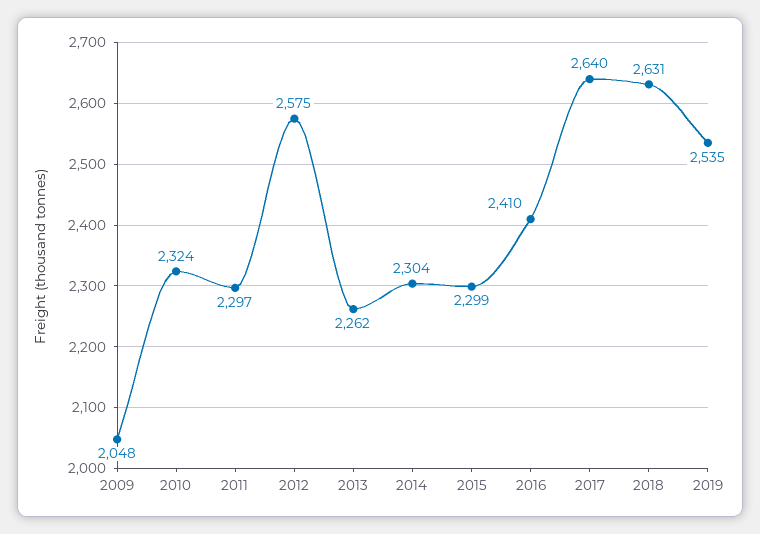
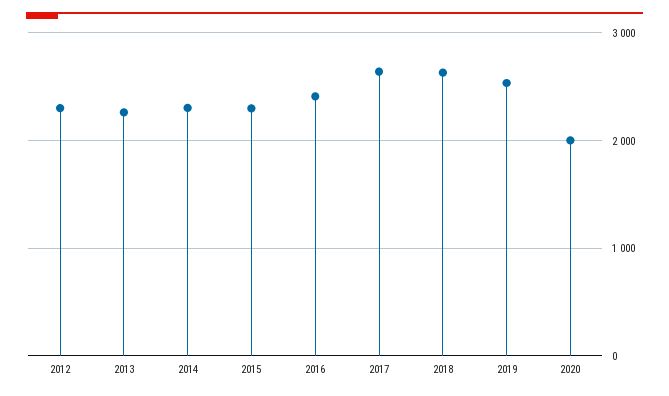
2009: 2048 -> none
2010: 2324 -> none
2011: 2297 -> none
2012: 2575 -> 2300
2020: none -> 2000

